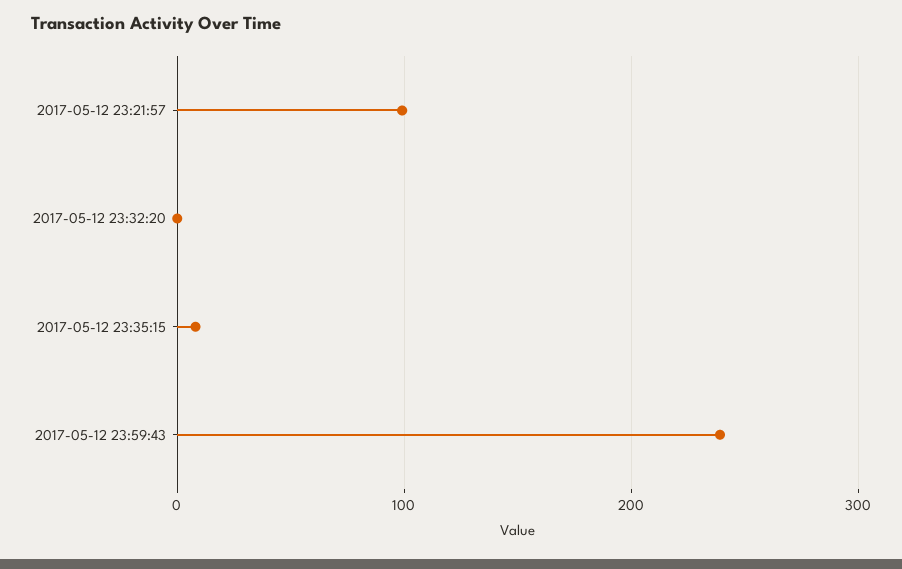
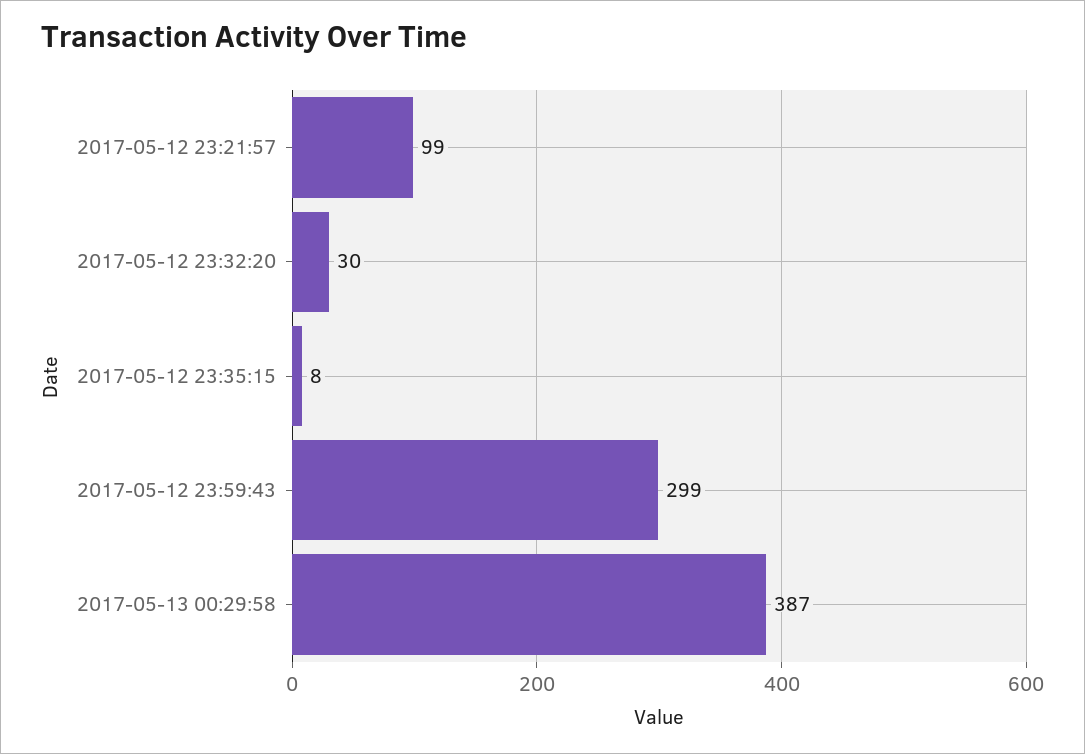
2017-05-12 23:32:20: 0 -> 30
2017-05-12 23:59:43: 240 -> 299
2017-05-13 00:29:58: none -> 387

